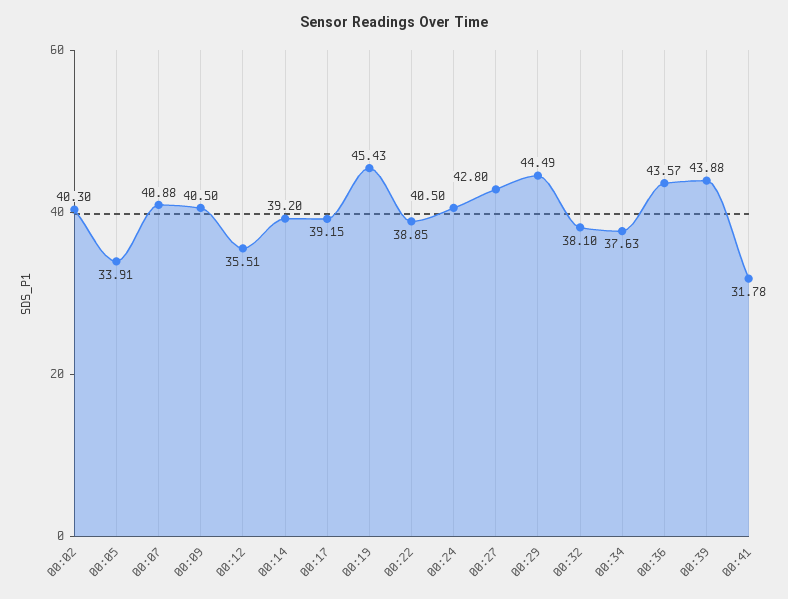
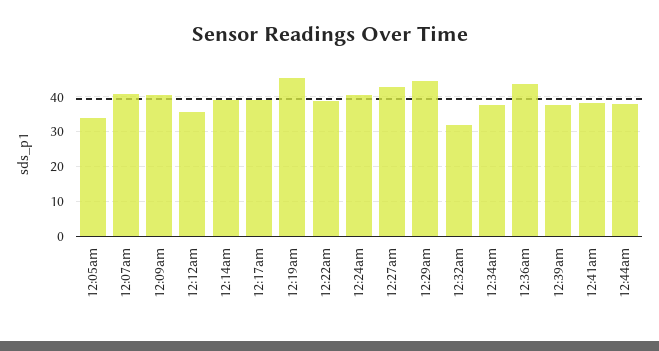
00:02: 40.3 -> none
00:32: 38.1 -> 32
00:39: 43.88 -> 38
00:41: 31.78 -> 38
12:44am: none -> 38

